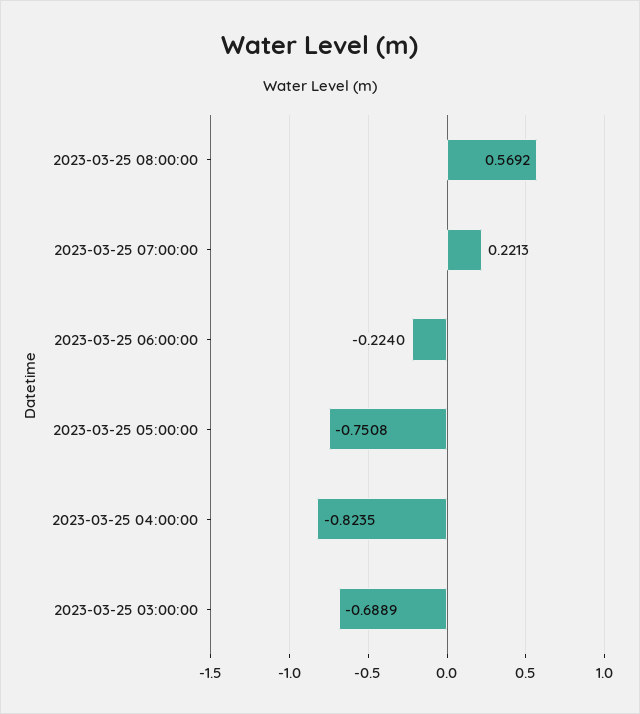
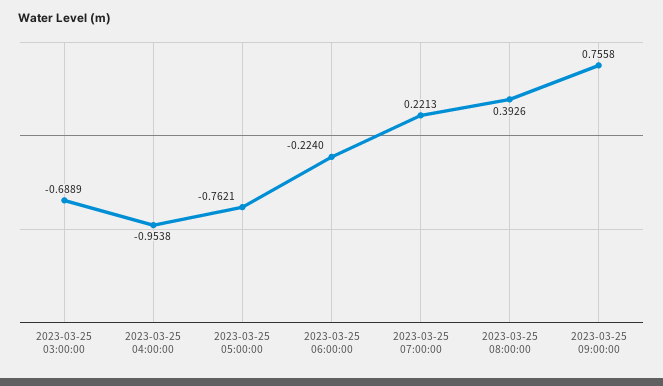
2023-03-25 08:00:00: 0.5692 -> 0.3926
2023-03-25 05:00:00: -0.7508 -> -0.7621
2023-03-25 04:00:00: -0.8235 -> -0.9538
2023-03-25 09:00:00: none -> 0.7558

